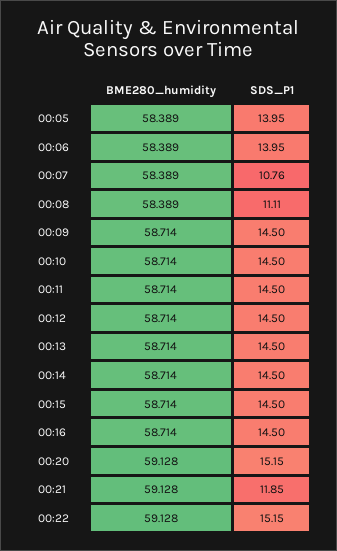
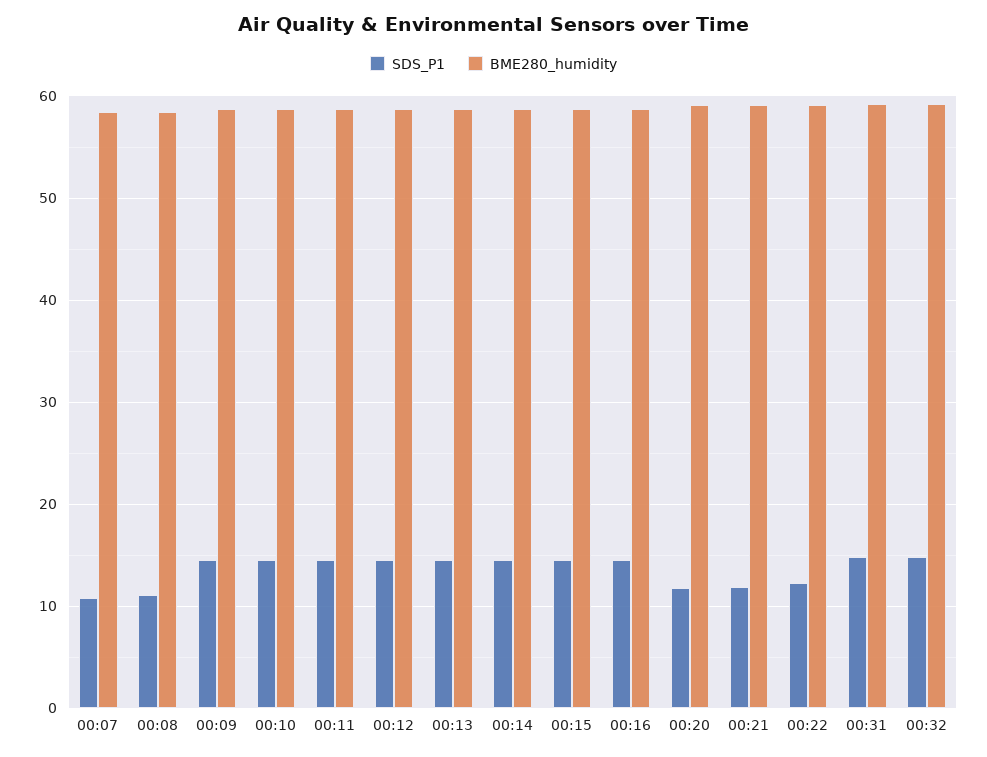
BME280_humidity, 00:05: 58.389 -> none
SDS_P1, 00:05: 13.95 -> none
BME280_humidity, 00:06: 58.389 -> none
SDS_P1, 00:06: 13.95 -> none
SDS_P1, 00:20: 15.15 -> 12
SDS_P1, 00:22: 15.15 -> 12
SDS_P1, 00:31: none -> 15
BME280_humidity, 00:31: none -> 59
SDS_P1, 00:32: none -> 15
BME280_humidity, 00:32: none -> 59

